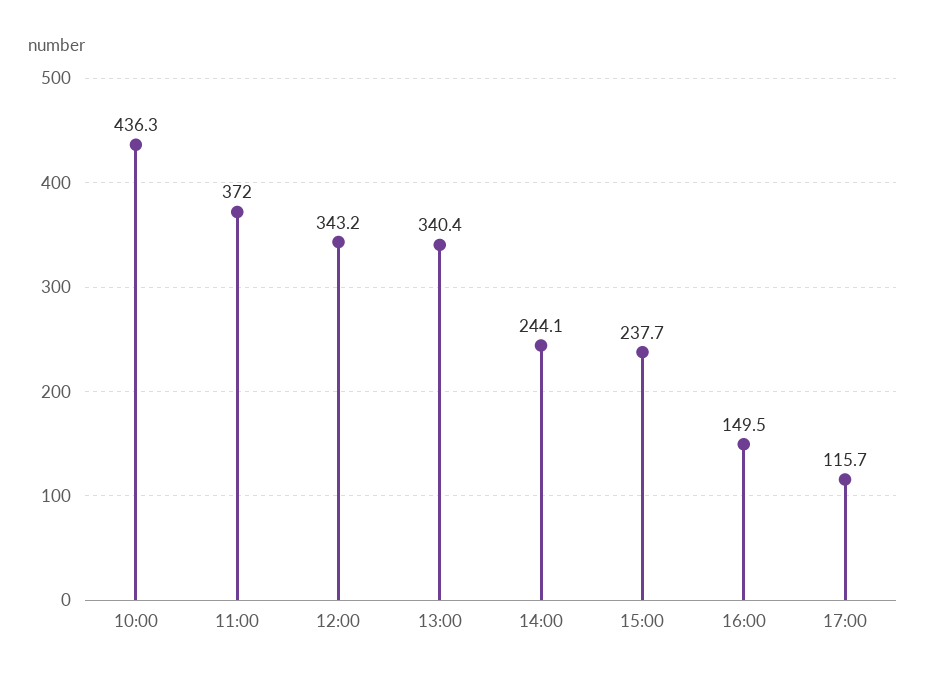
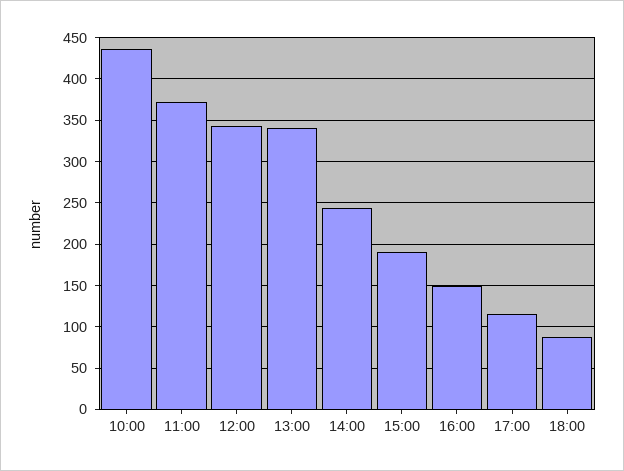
15:00: 237.7 -> 190
18:00: none -> 90

